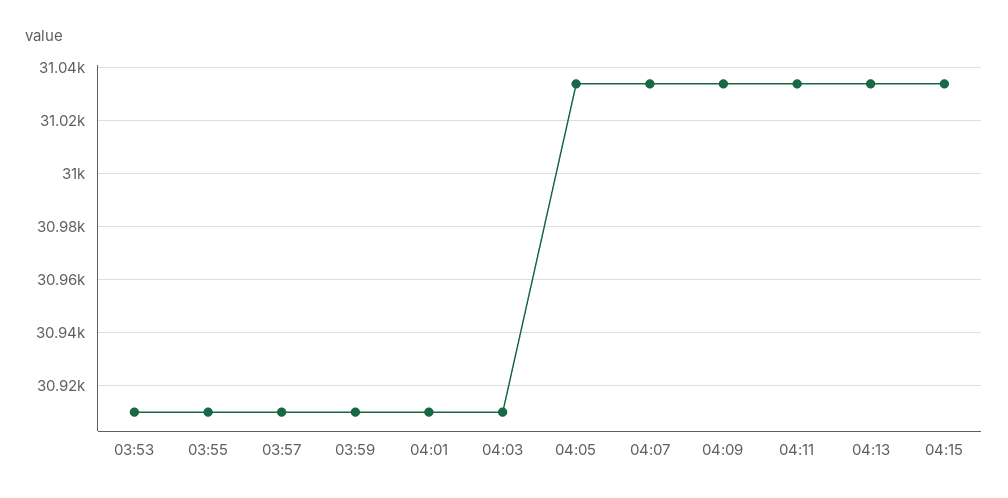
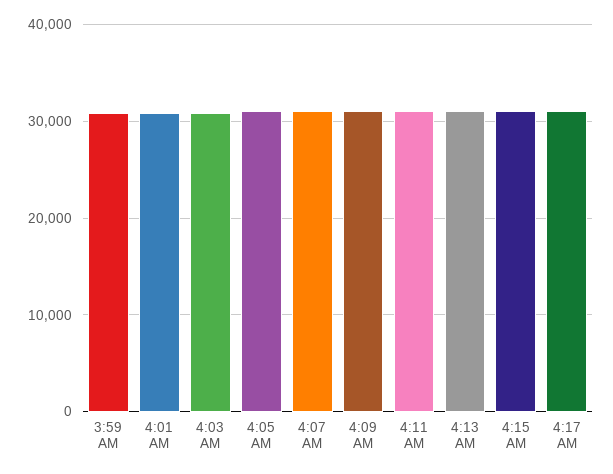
03:53: 30910 -> none
03:55: 30910 -> none
03:57: 30910 -> none
4:17 AM: none -> 31000

